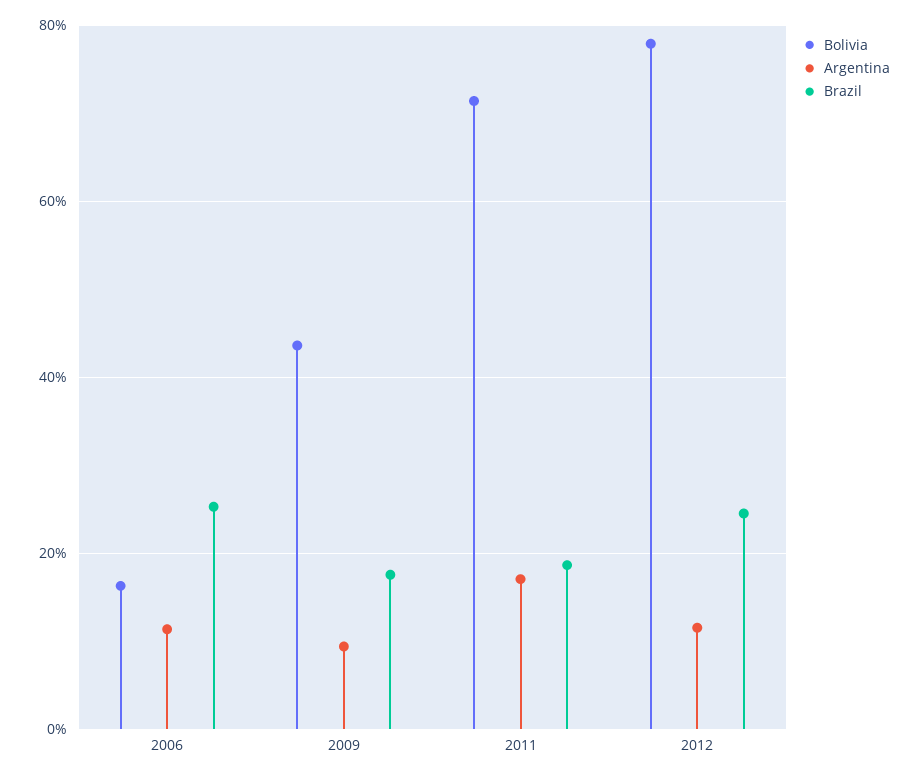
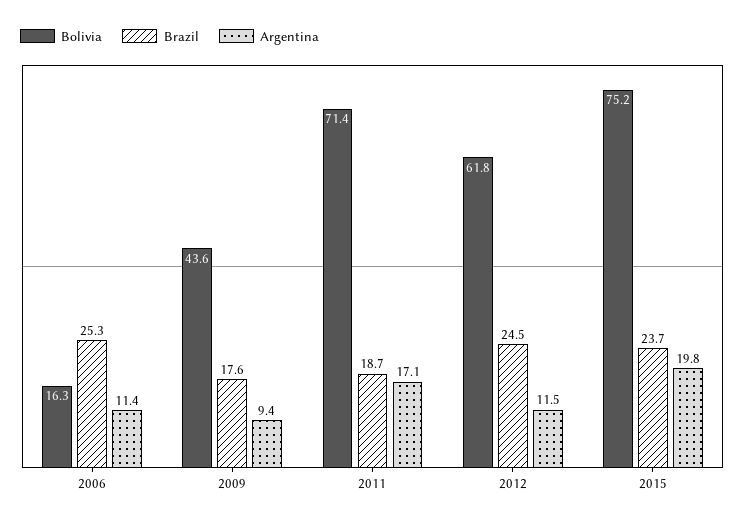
Bolivia, 2012: 78 -> 61.8
Bolivia, 2015: none -> 75.2
Brazil, 2015: none -> 23.7
Argentina, 2015: none -> 19.8

